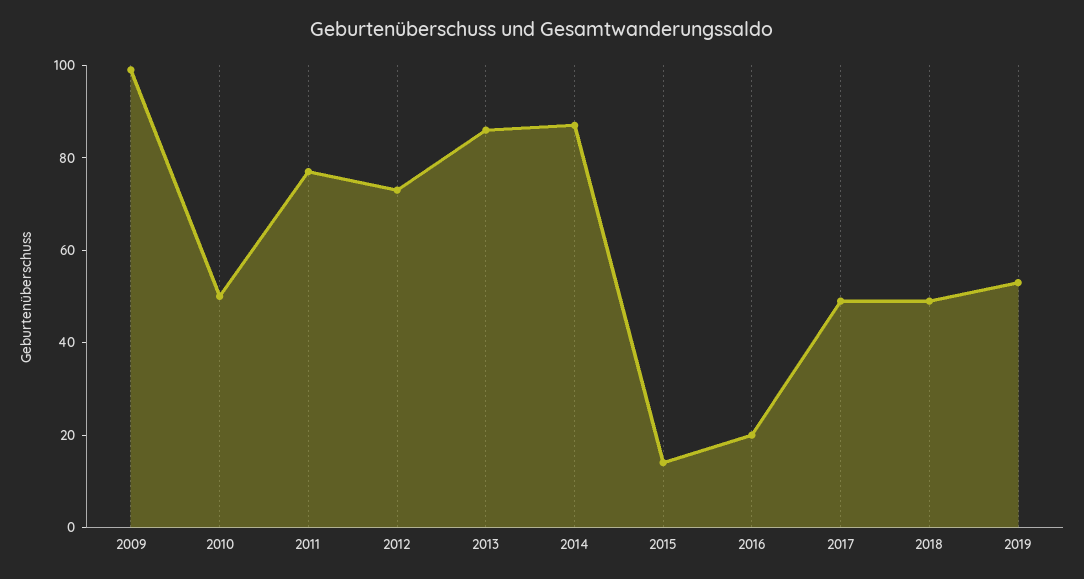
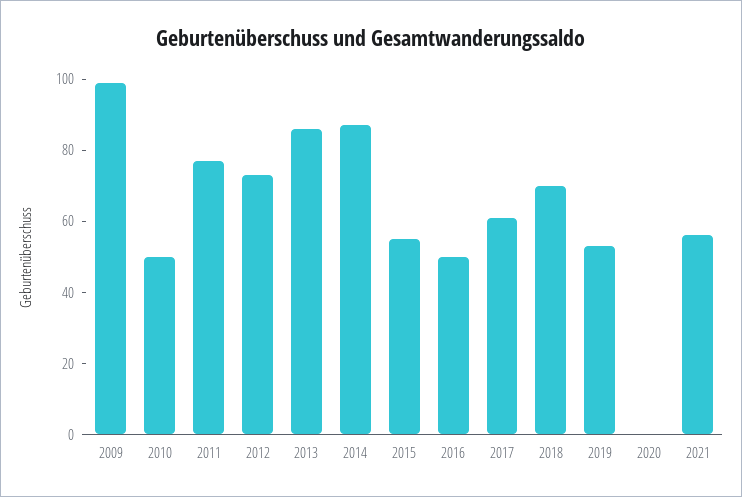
2015: 15 -> 55
2016: 20 -> 50
2017: 50 -> 60
2018: 50 -> 70
2020: none -> 0
2021: none -> 55

